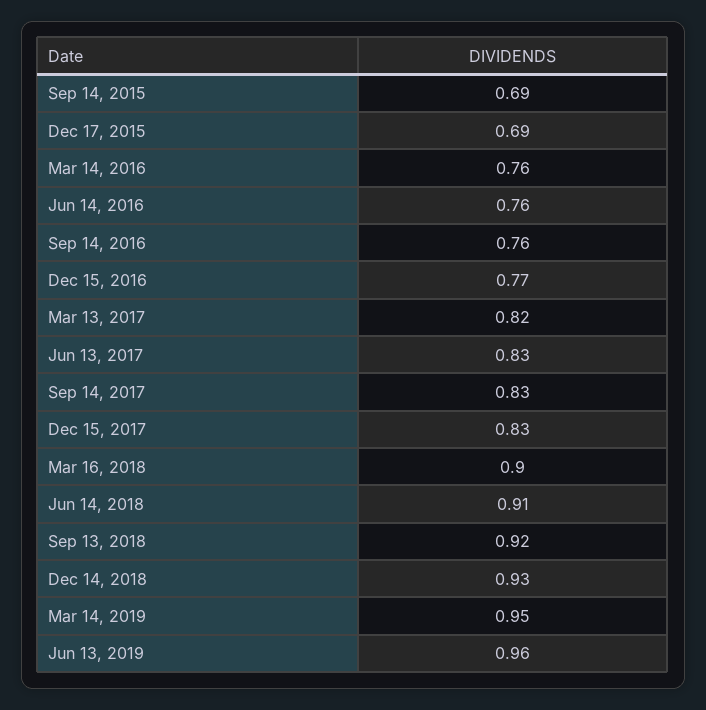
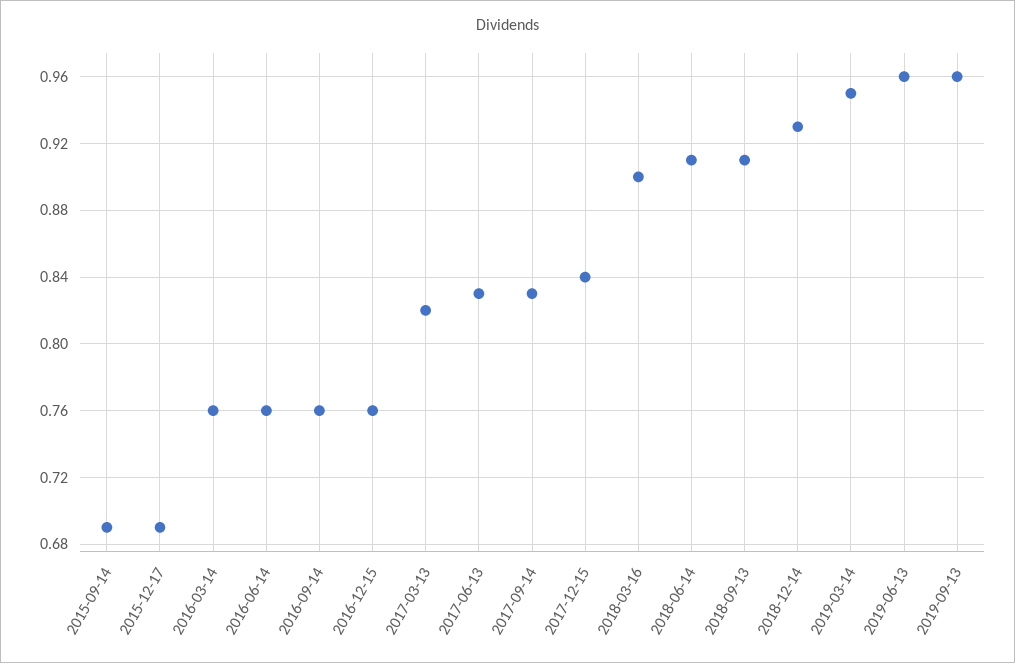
Dec 15, 2016: 0.77 -> 0.76
Dec 15, 2017: 0.83 -> 0.84
Sep 13, 2018: 0.92 -> 0.91
2019-09-13: none -> 0.96

